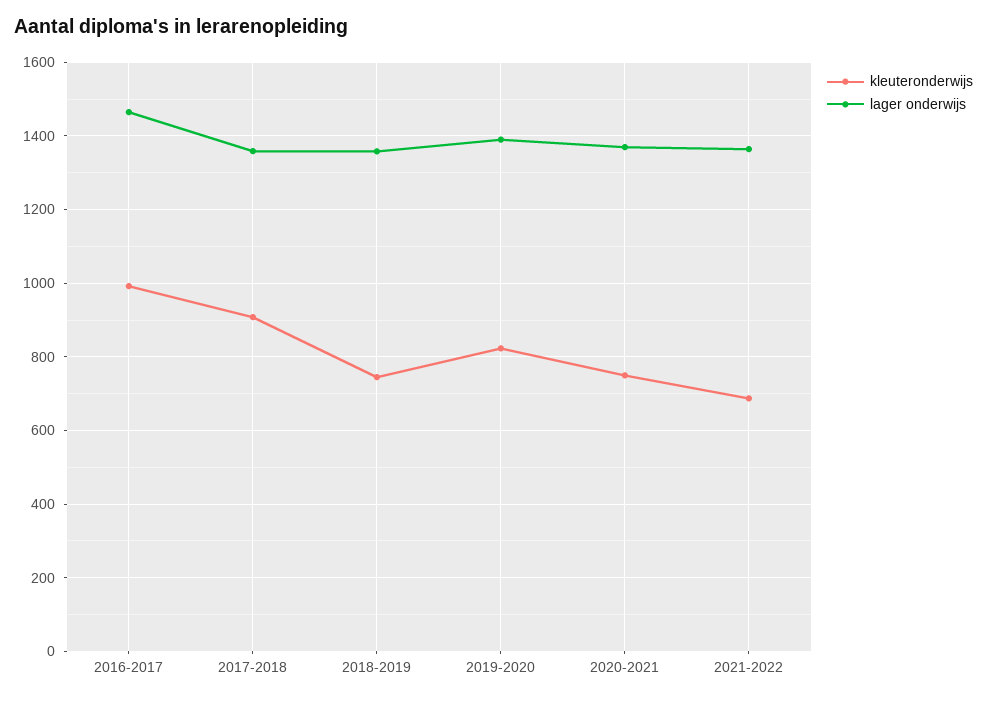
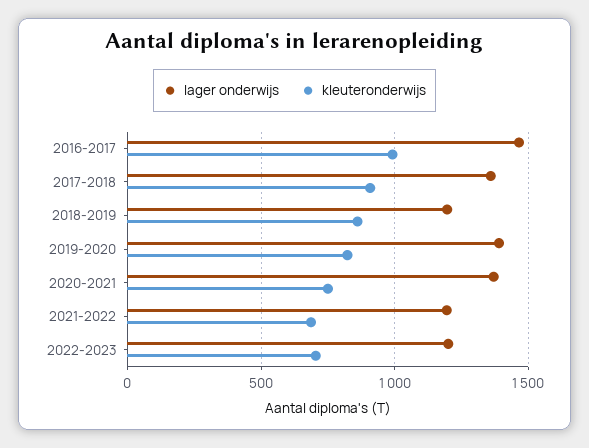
kleuteronderwijs, 2018-2019: 740 -> 850
lager onderwijs, 2018-2019: 1360 -> 1200
lager onderwijs, 2021-2022: 1360 -> 1200
lager onderwijs, 2022-2023: none -> 1200
kleuteronderwijs, 2022-2023: none -> 700

